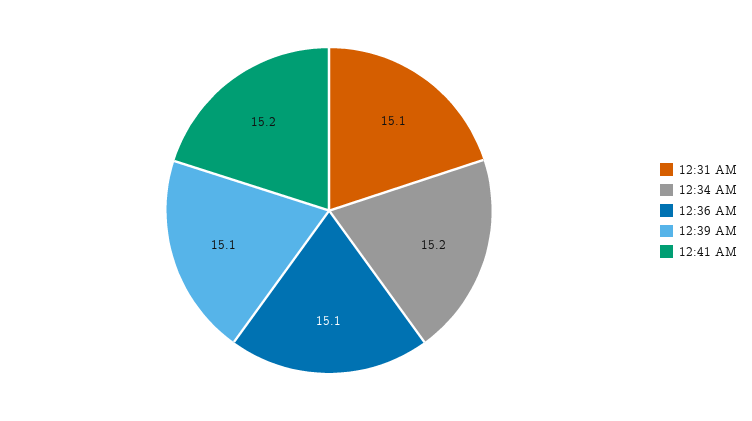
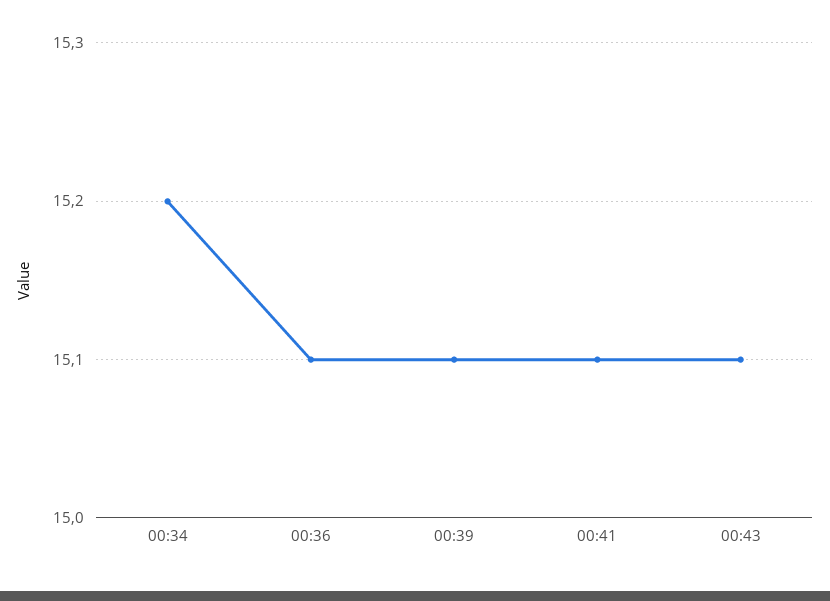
12:31 AM: 15.1 -> none
12:41 AM: 15.2 -> 15.1
00:43: none -> 15.1

